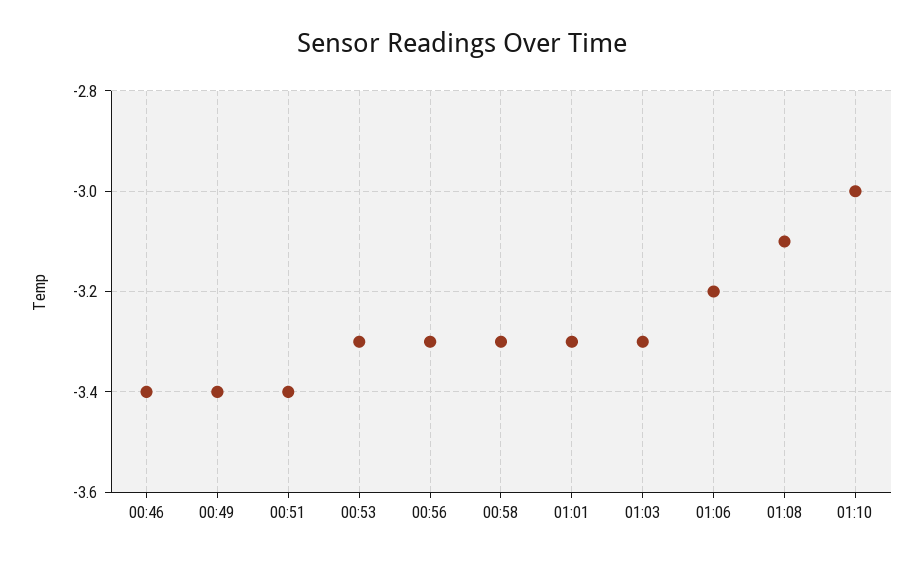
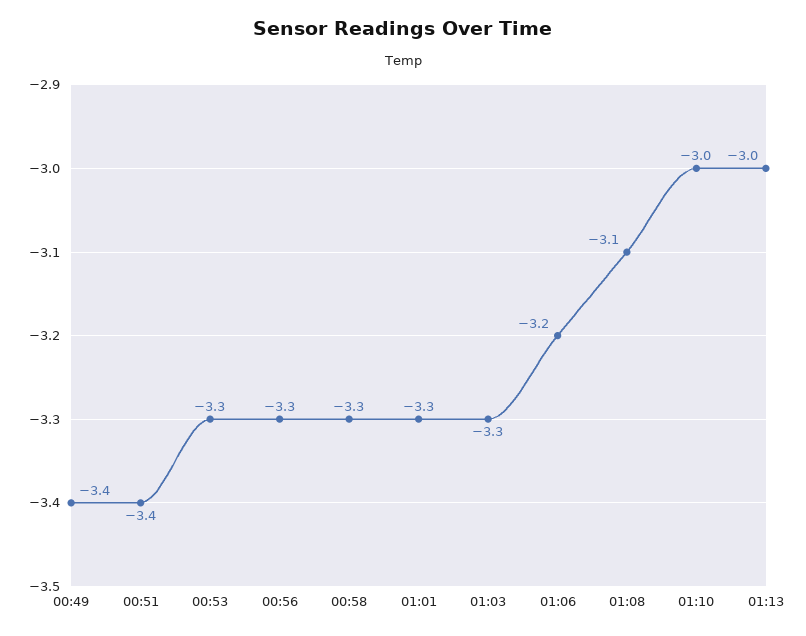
00:46: -3.4 -> none
01:13: none -> -3

